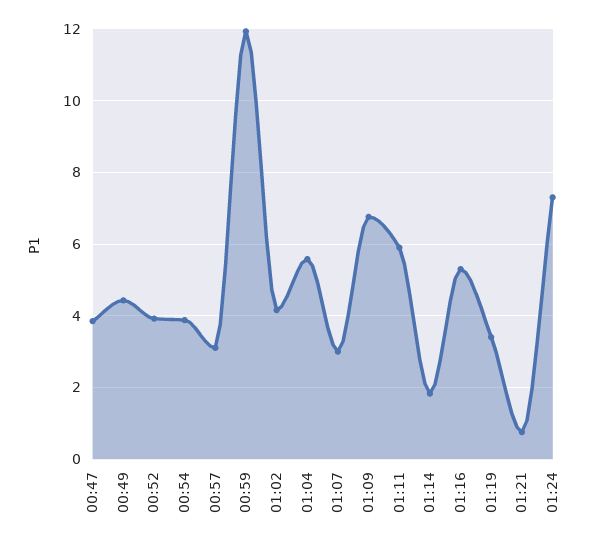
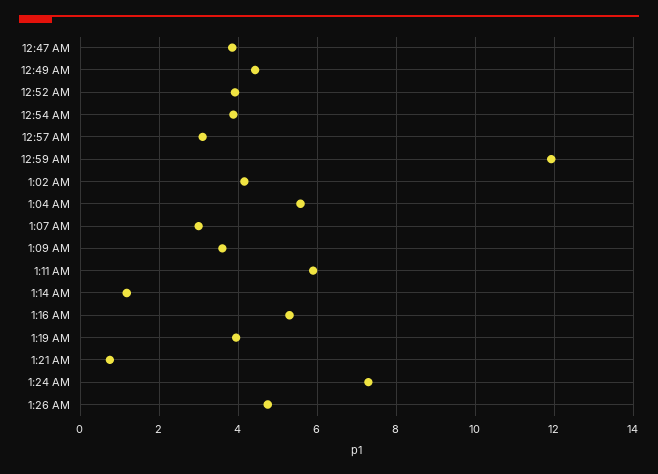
01:09: 6.8 -> 3.6
01:14: 1.8 -> 1.2
01:19: 3.4 -> 4
1:26 AM: none -> 4.8

